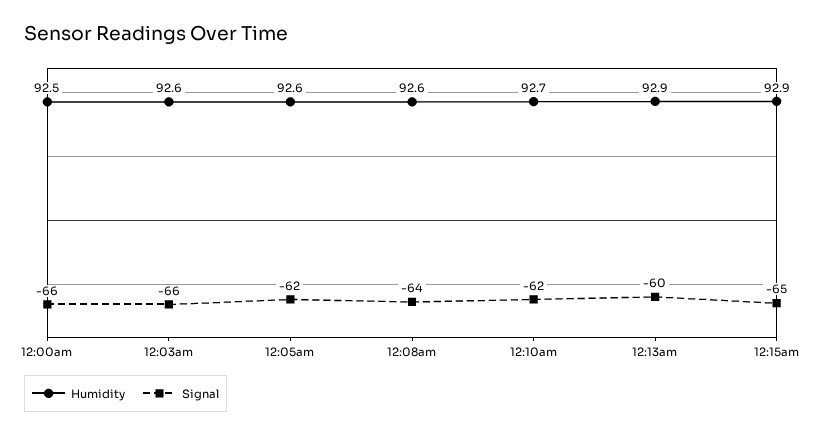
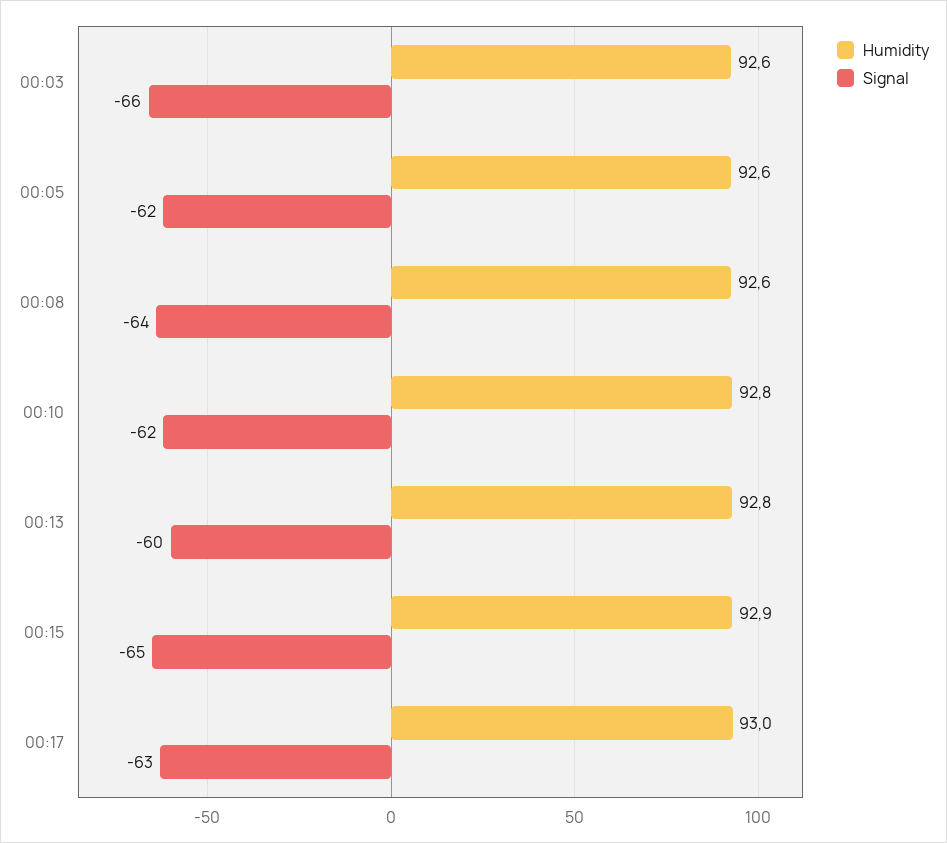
Humidity, 12:00am: 92.5 -> none
Signal, 12:00am: -66 -> none
Humidity, 12:10am: 92.7 -> 92.8
Humidity, 12:13am: 92.9 -> 92.8
Humidity, 00:17: none -> 93
Signal, 00:17: none -> -63

